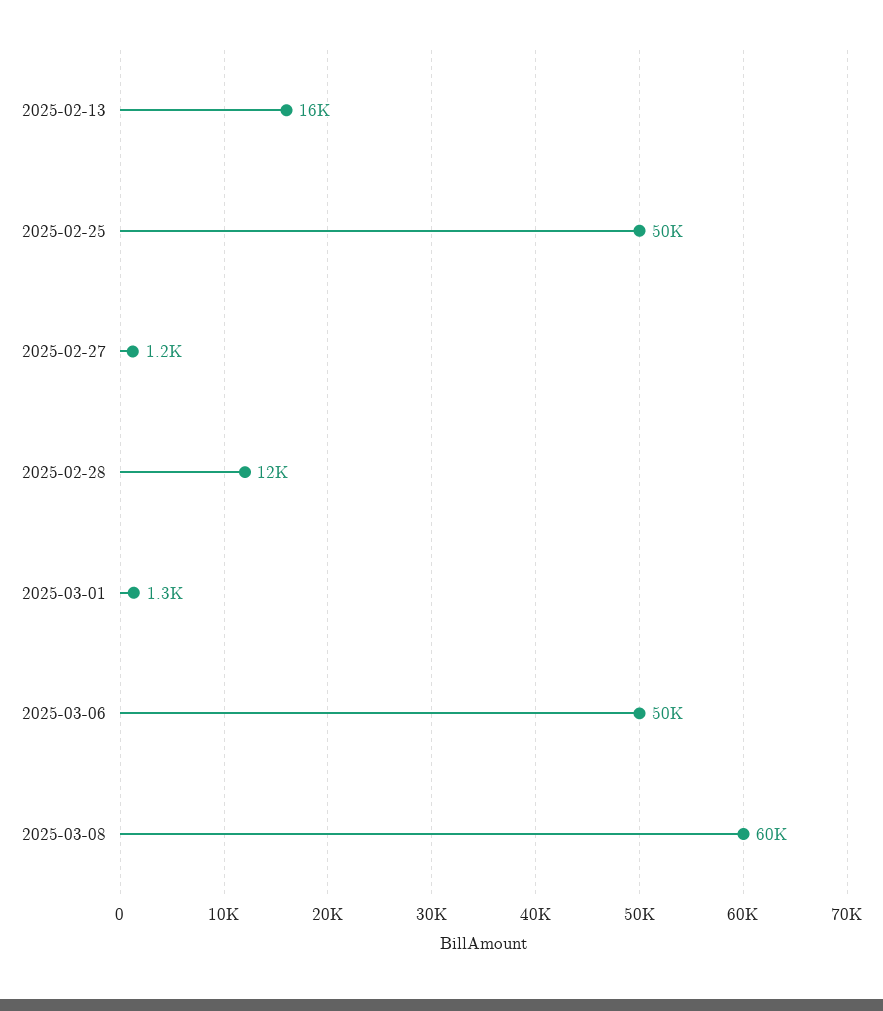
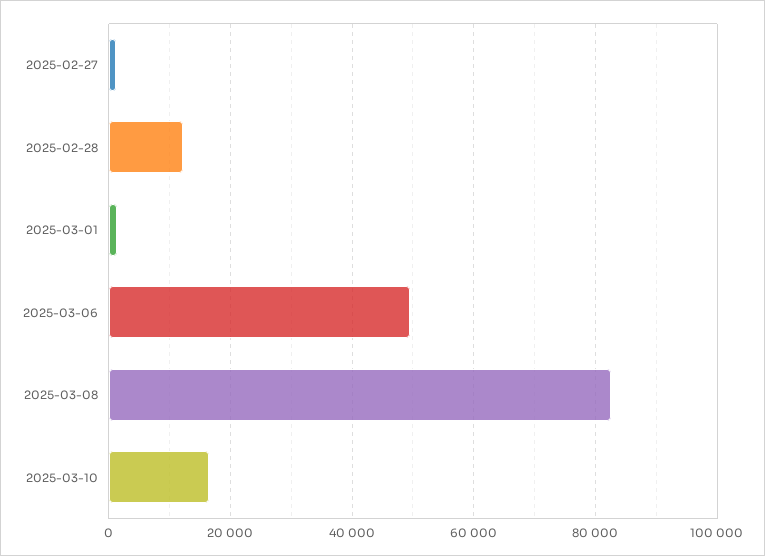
2025-02-13: 16000 -> none
2025-02-25: 50000 -> none
2025-03-08: 60000 -> 82000
2025-03-10: none -> 16000

